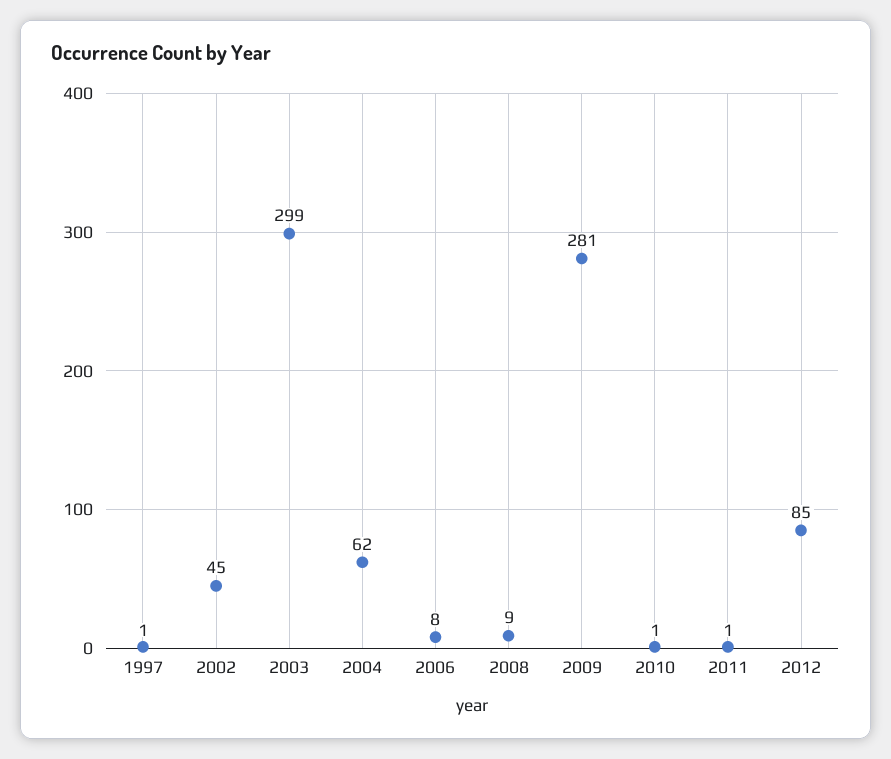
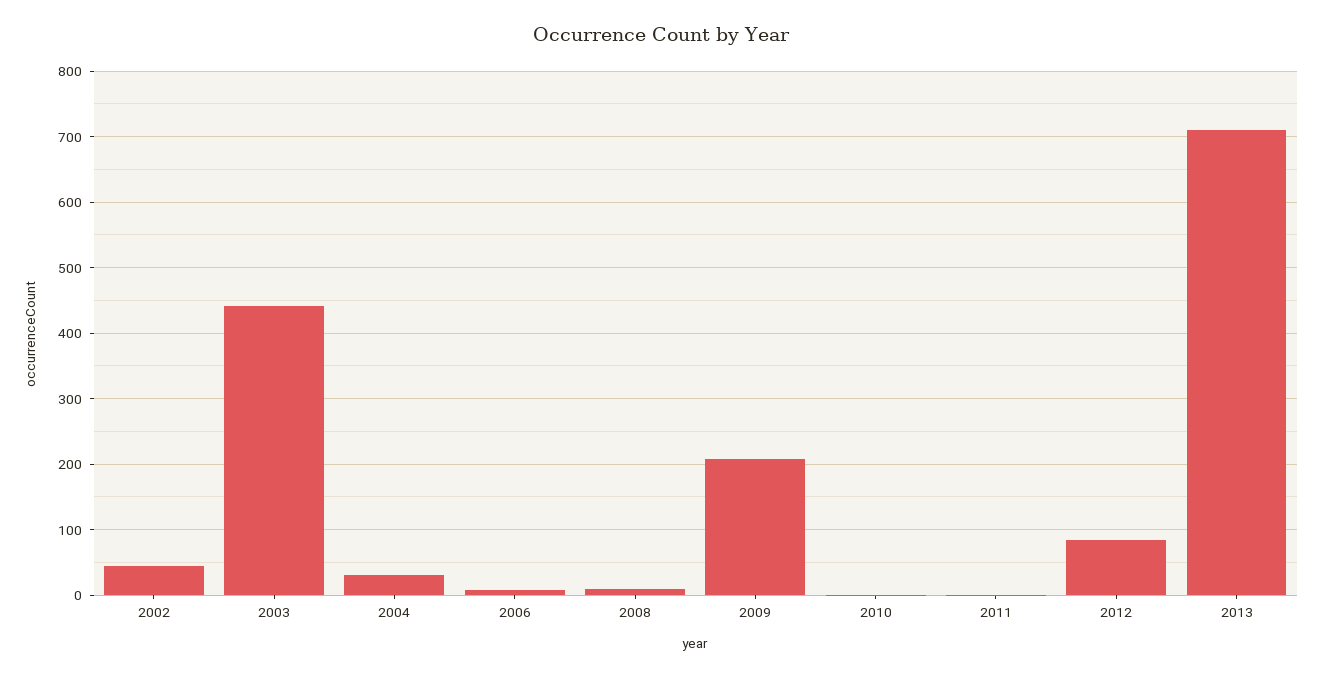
1997: 1 -> none
2003: 299 -> 440
2004: 62 -> 30
2009: 281 -> 210
2013: none -> 710

